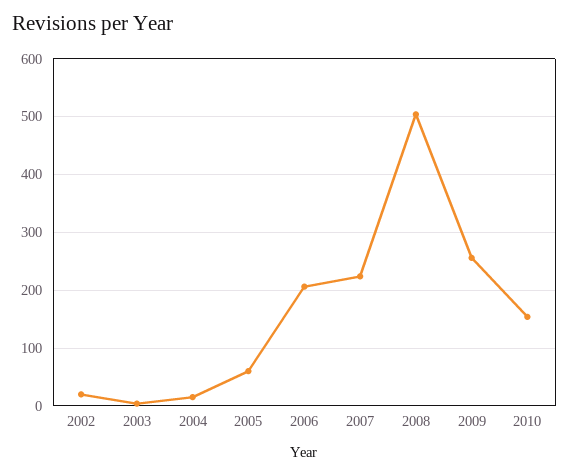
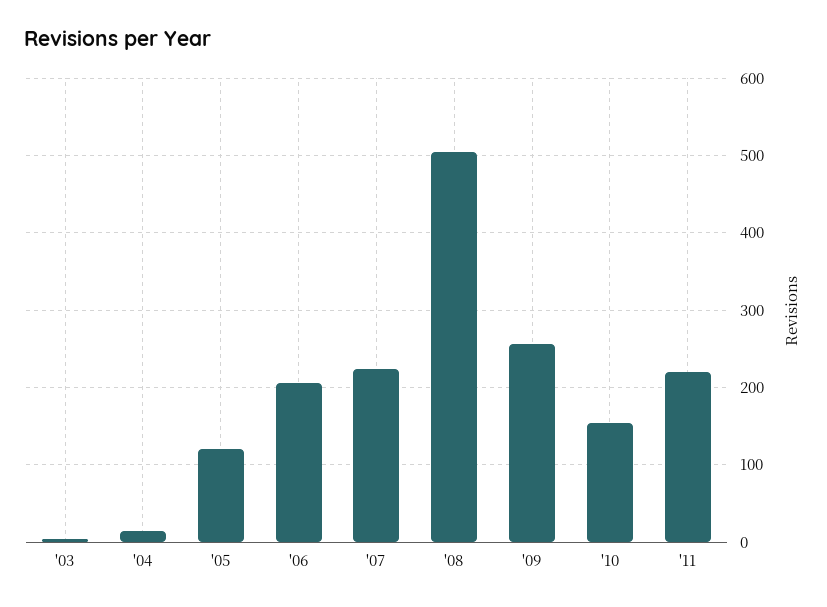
2002: 20 -> none
2005: 60 -> 120
'11: none -> 220

